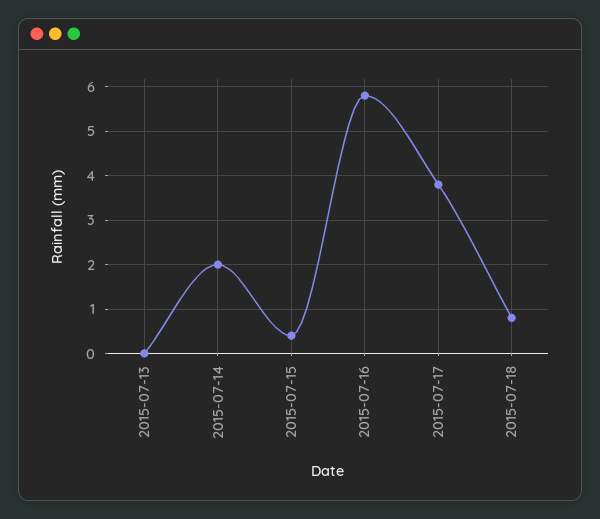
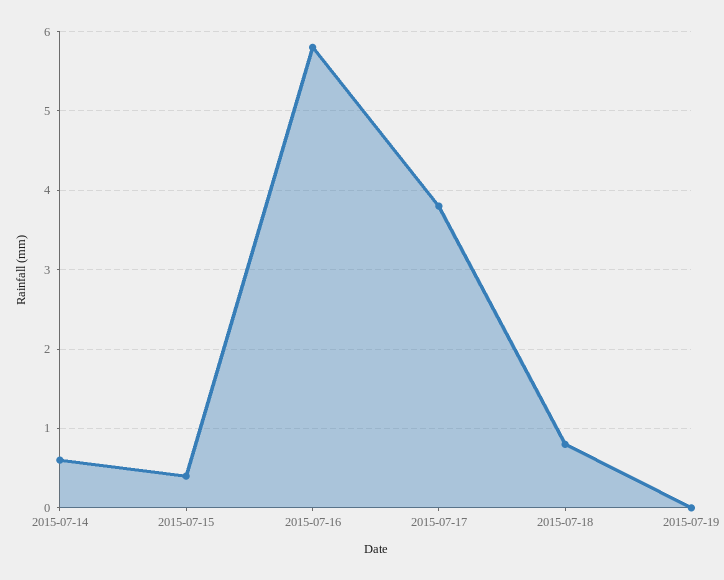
2015-07-13: 0 -> none
2015-07-14: 2 -> 0.6
2015-07-19: none -> 0

